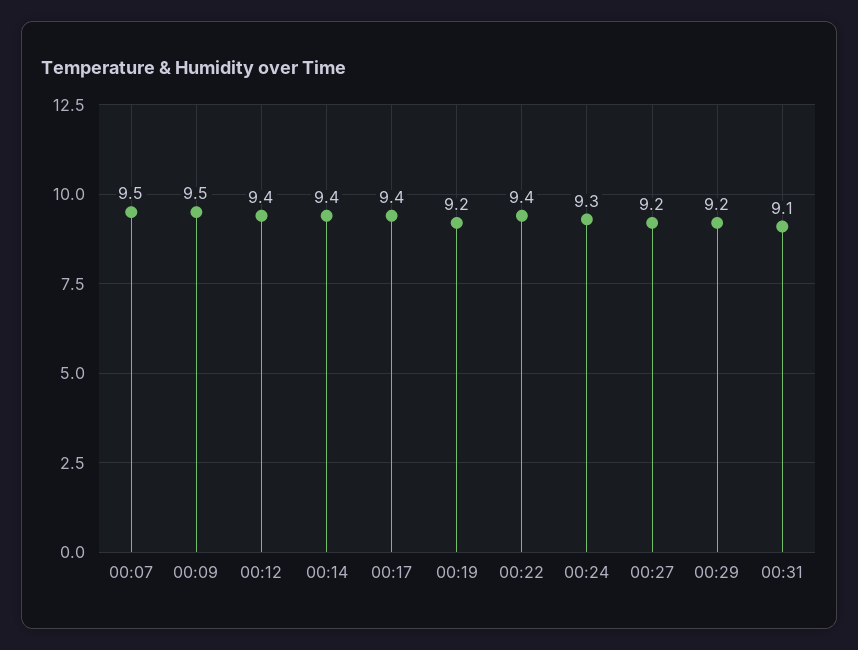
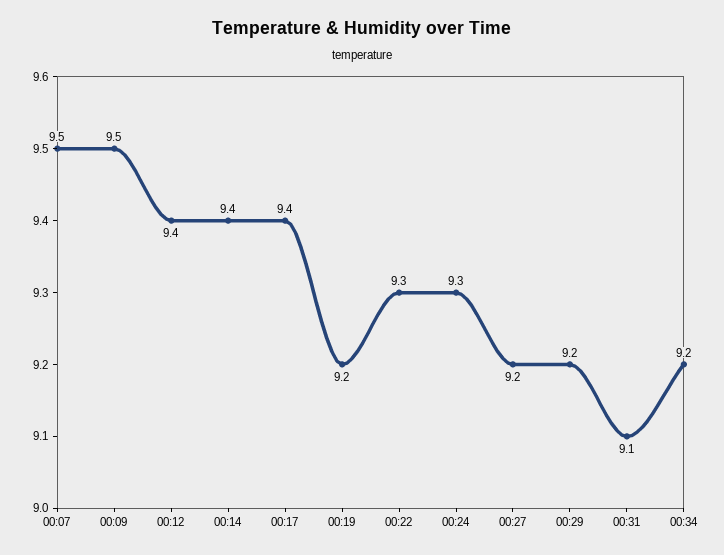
00:22: 9.4 -> 9.3
00:34: none -> 9.2

